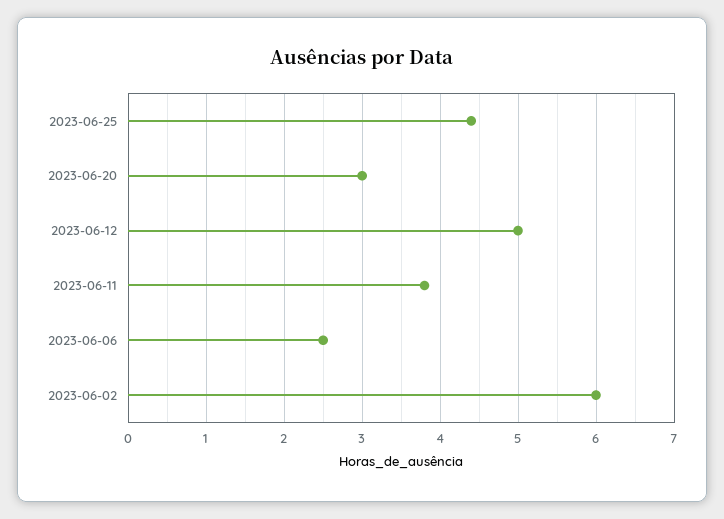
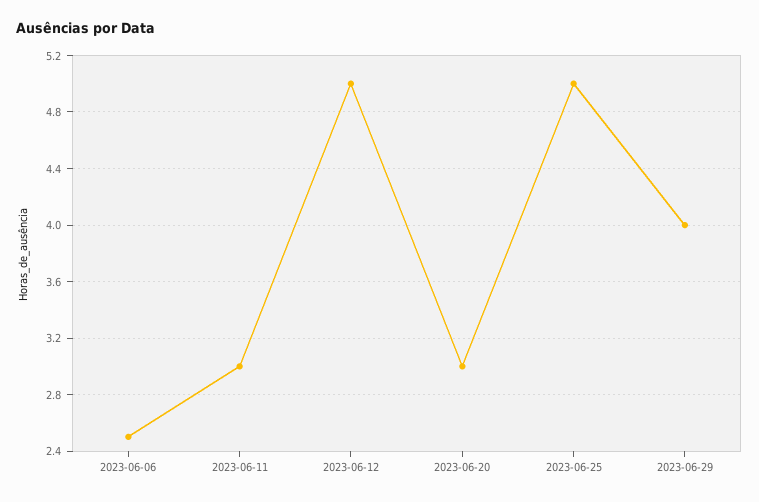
2023-06-25: 4.4 -> 5
2023-06-11: 3.8 -> 3
2023-06-02: 6 -> none
2023-06-29: none -> 4

